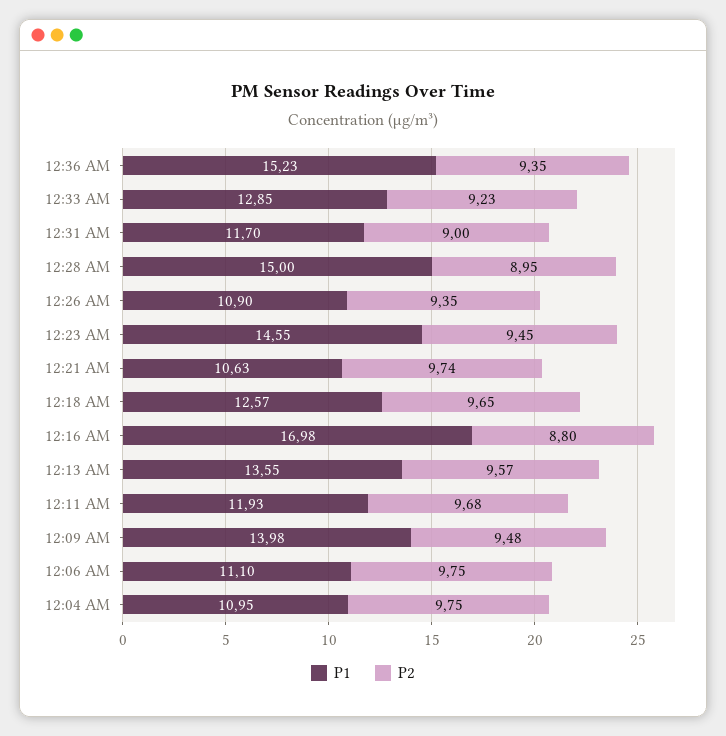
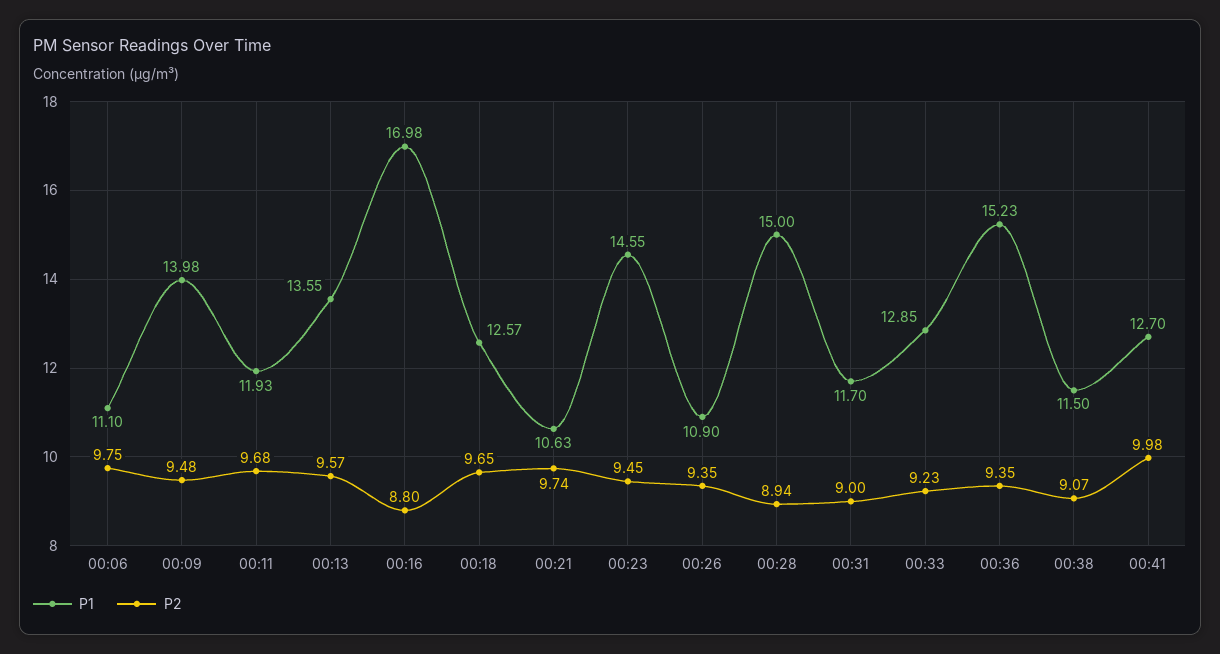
P2, 12:28 AM: 8.95 -> 8.94
P1, 12:04 AM: 10.95 -> none
P2, 12:04 AM: 9.75 -> none
P1, 00:38: none -> 11.5
P2, 00:38: none -> 9.07
P1, 00:41: none -> 12.7
P2, 00:41: none -> 9.98

